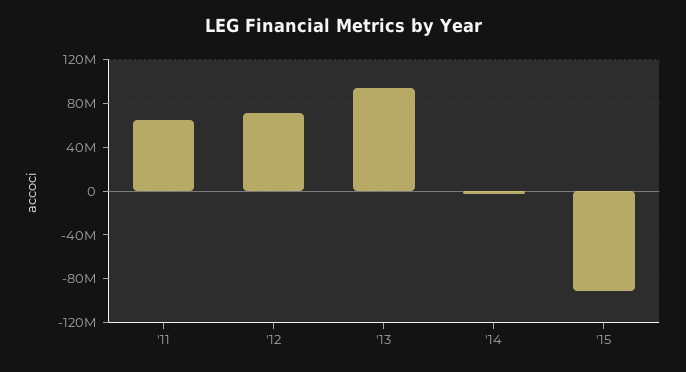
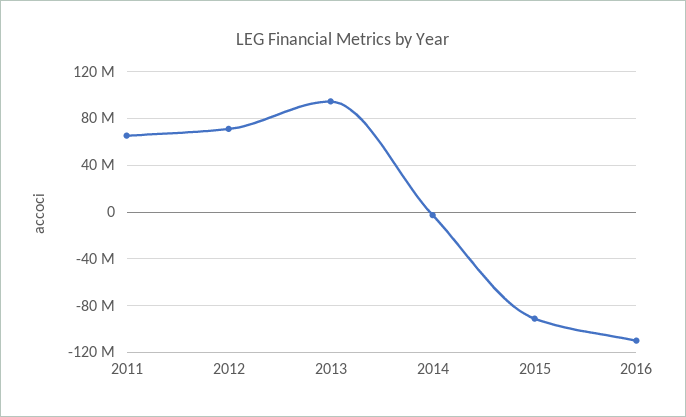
2016: none -> -110000000

